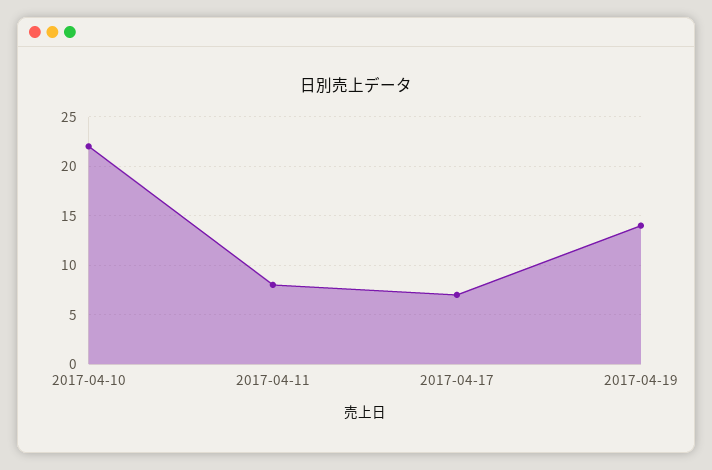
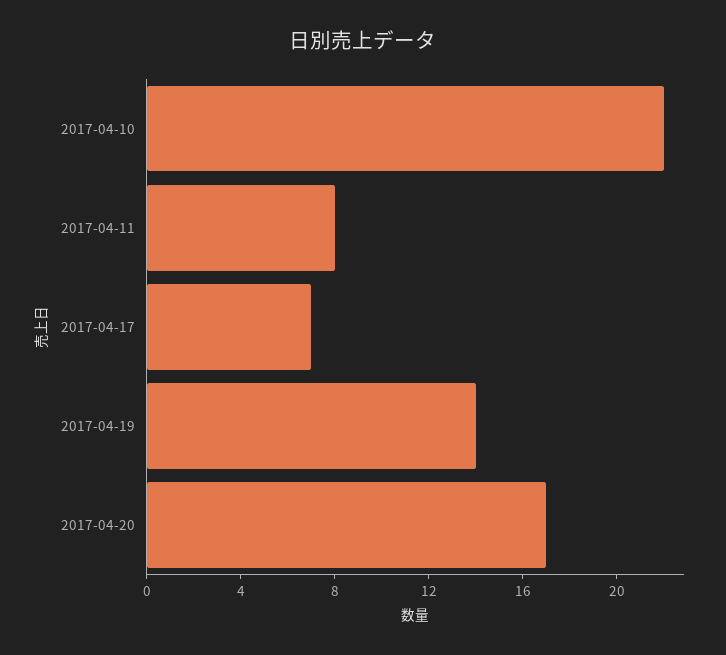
2017-04-20: none -> 17

